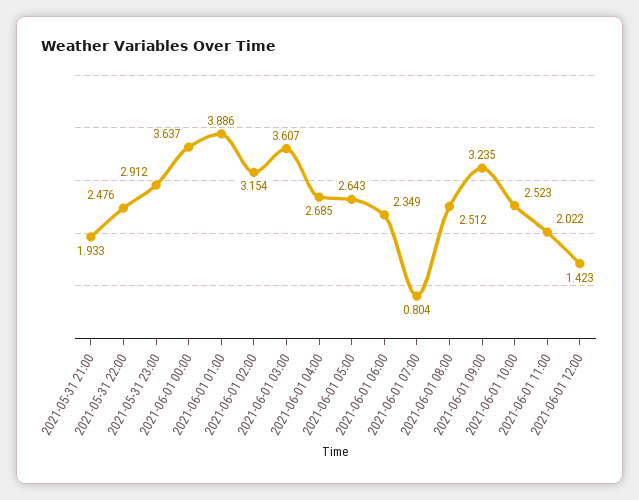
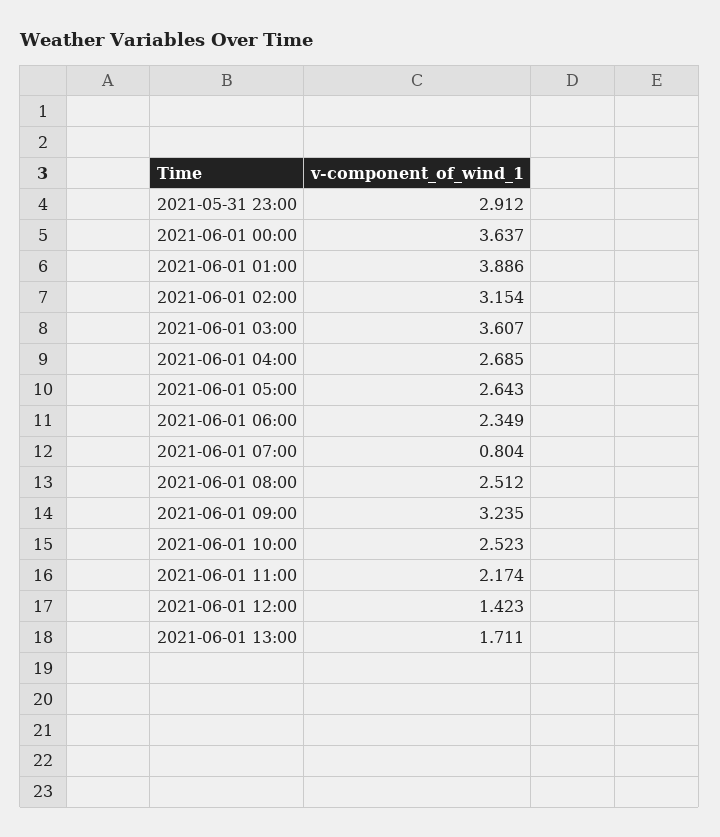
2021-05-31 21:00: 1.933 -> none
2021-05-31 22:00: 2.476 -> none
2021-06-01 11:00: 2.022 -> 2.174
2021-06-01 13:00: none -> 1.711

